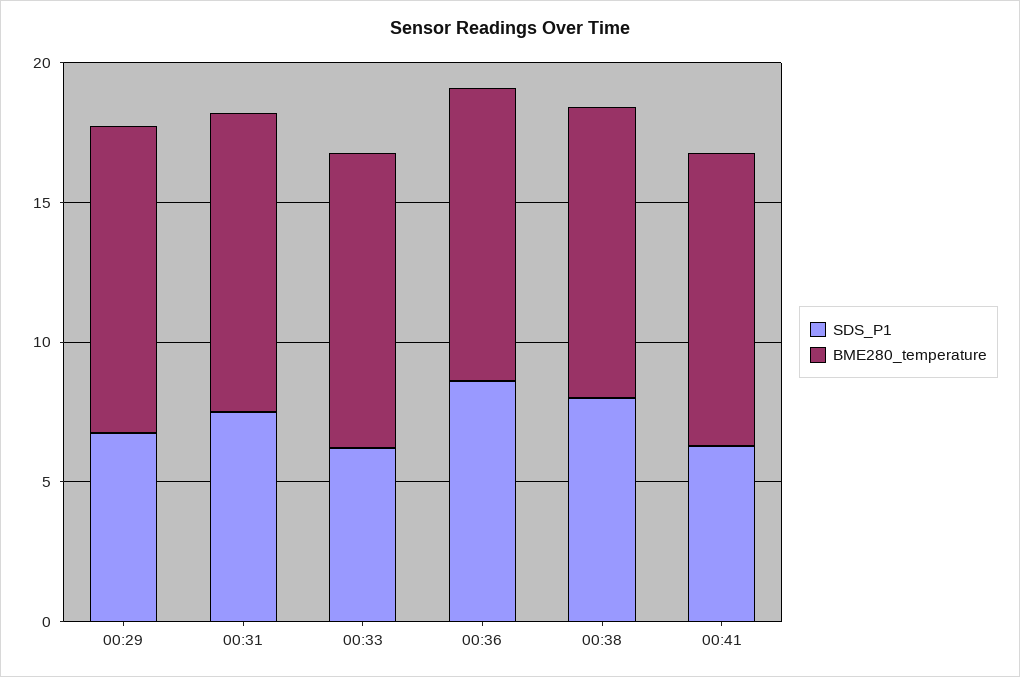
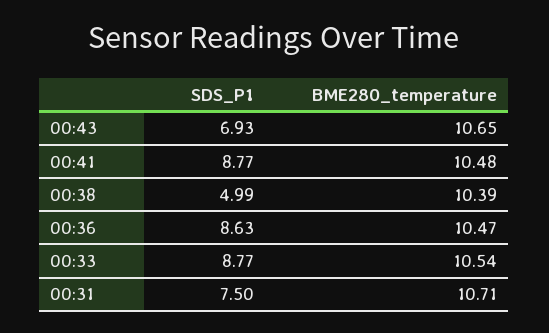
SDS_P1, 00:29: 7 -> none
BME280_temperature, 00:29: 11 -> none
SDS_P1, 00:33: 6 -> 8.77
SDS_P1, 00:38: 8 -> 4.99
SDS_P1, 00:41: 6 -> 8.77
SDS_P1, 00:43: none -> 6.93
BME280_temperature, 00:43: none -> 10.65

